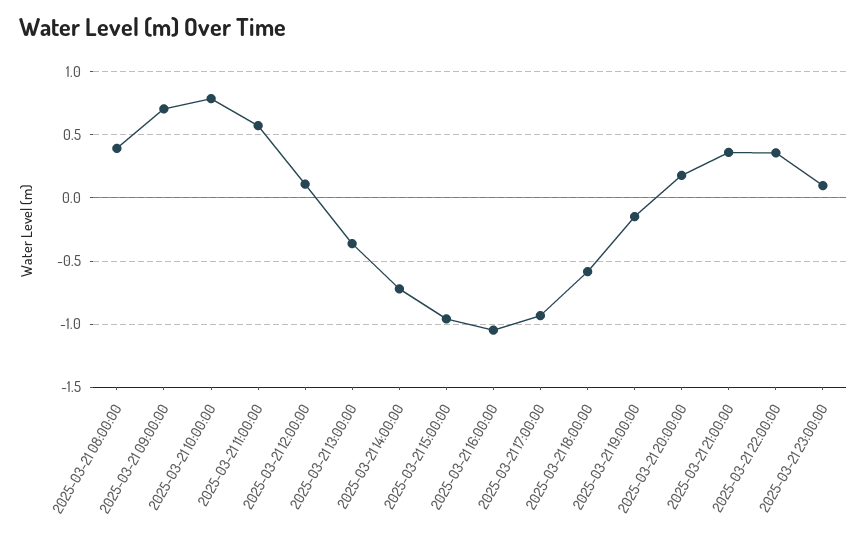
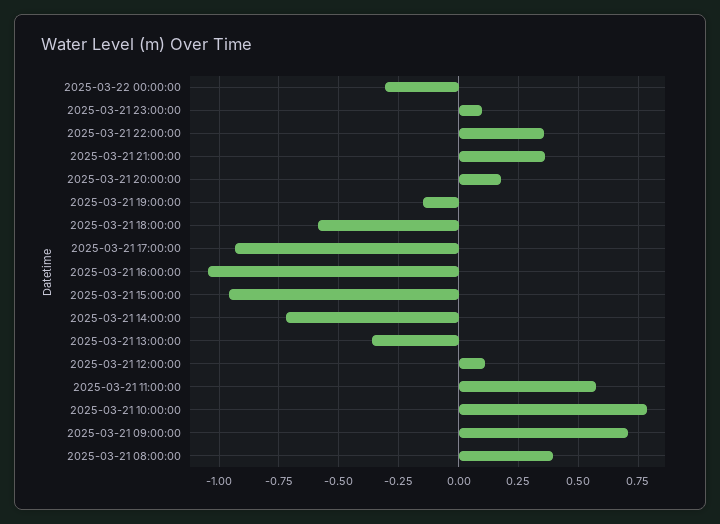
2025-03-22 00:00:00: none -> -0.3

